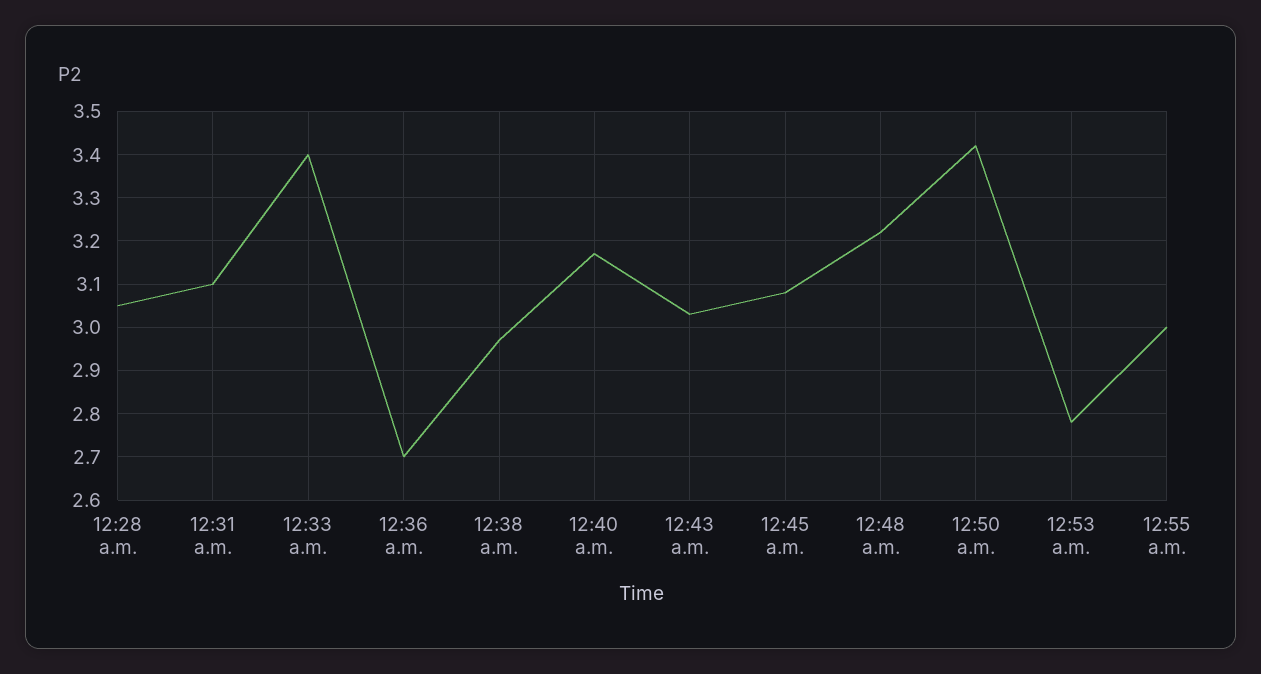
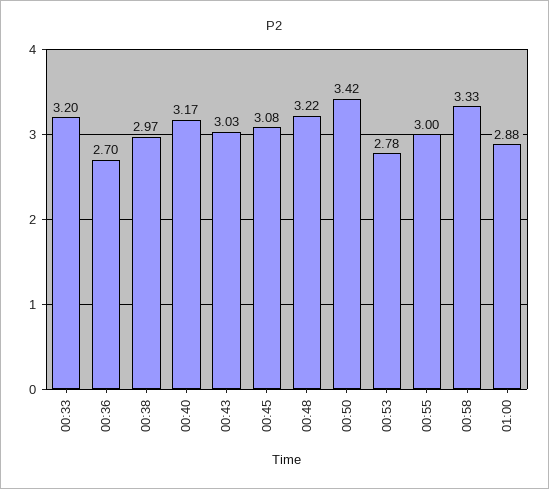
12:28 a.m.: 3.05 -> none
12:31 a.m.: 3.1 -> none
12:33 a.m.: 3.4 -> 3.2
00:58: none -> 3.33
01:00: none -> 2.88

